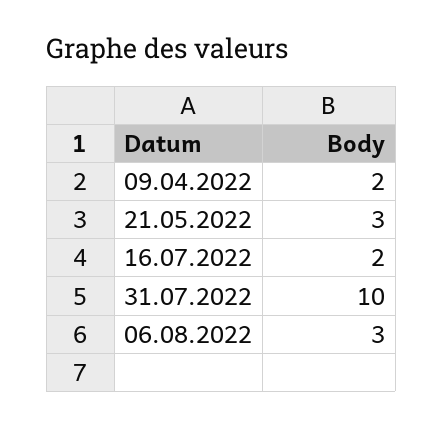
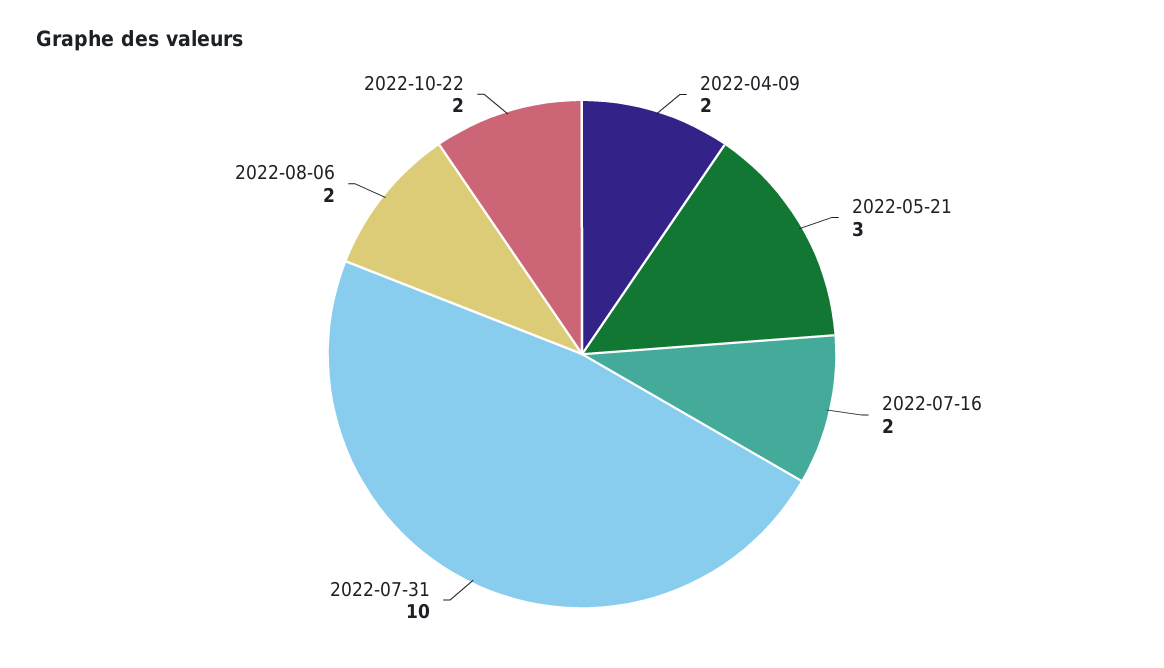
06.08.2022: 3 -> 2
2022-10-22: none -> 2

